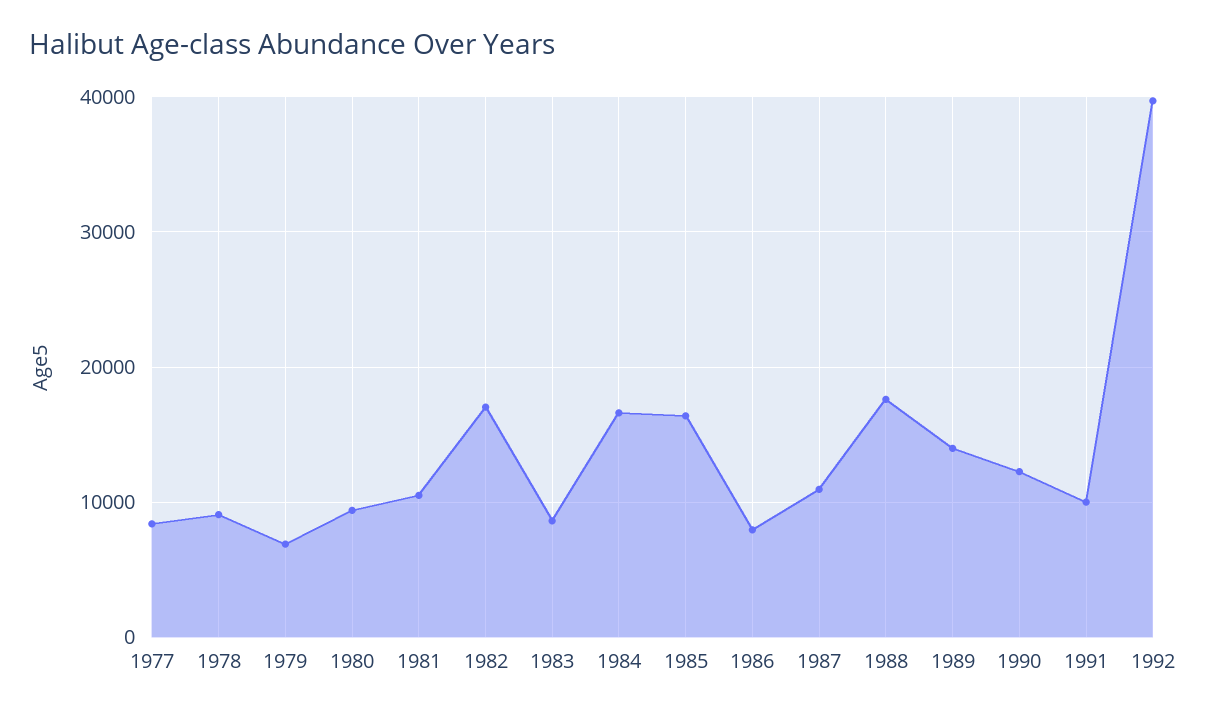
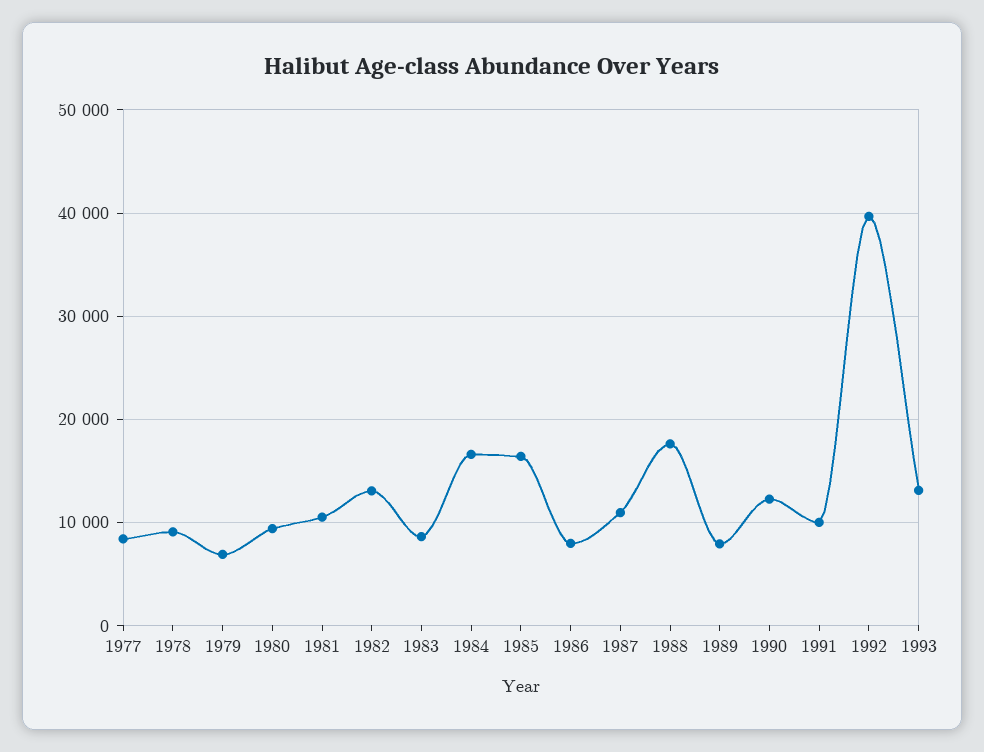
1982: 17000 -> 13000
1989: 14000 -> 8000
1993: none -> 13000

